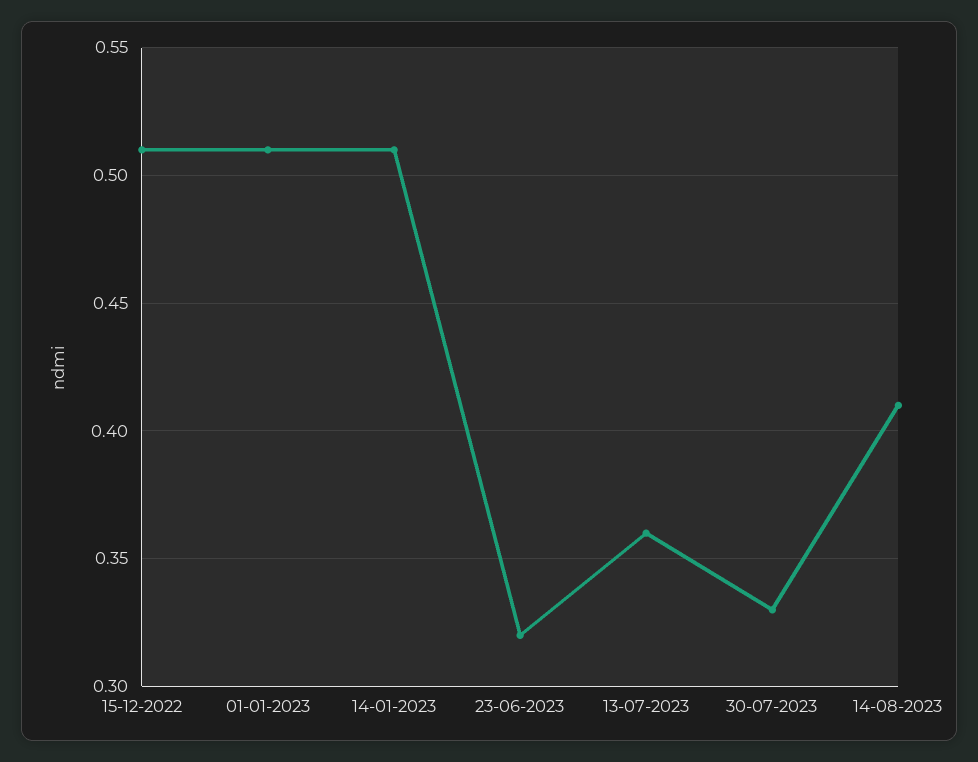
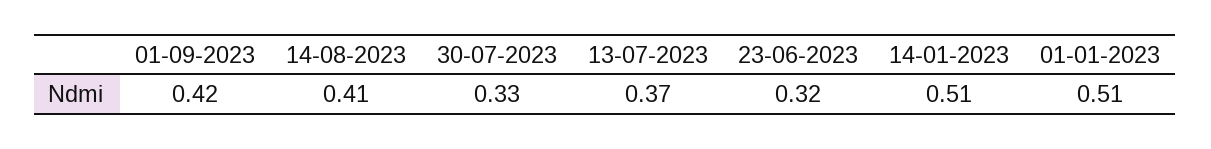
15-12-2022: 0.51 -> none
13-07-2023: 0.36 -> 0.37
01-09-2023: none -> 0.42

